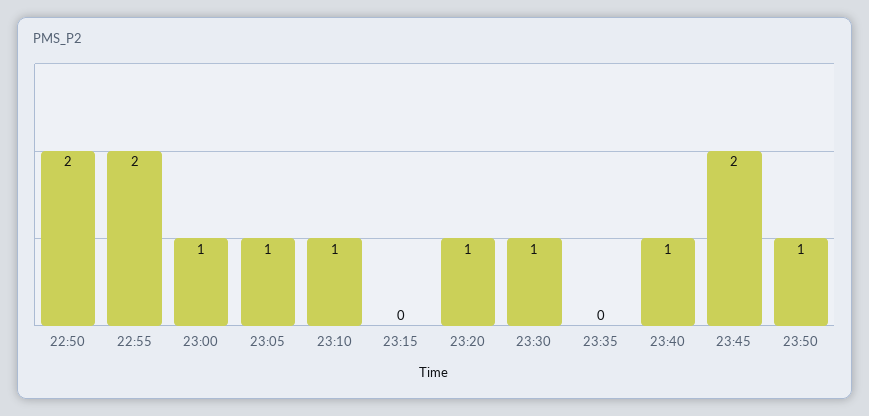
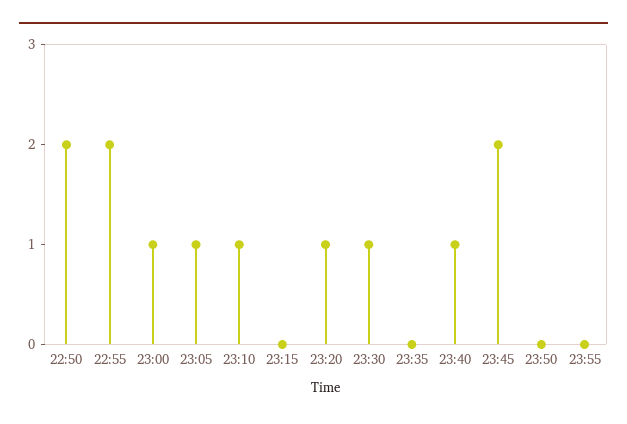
23:50: 1 -> 0
23:55: none -> 0

